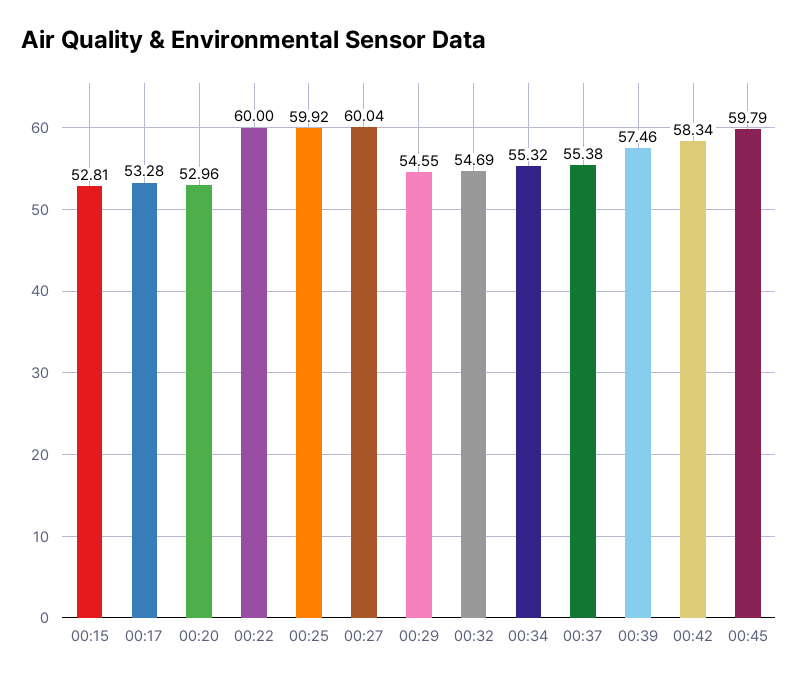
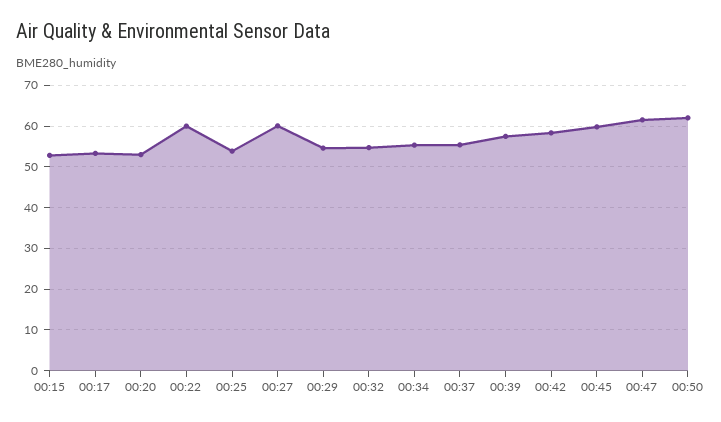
00:25: 59.92 -> 54
00:47: none -> 62
00:50: none -> 62

